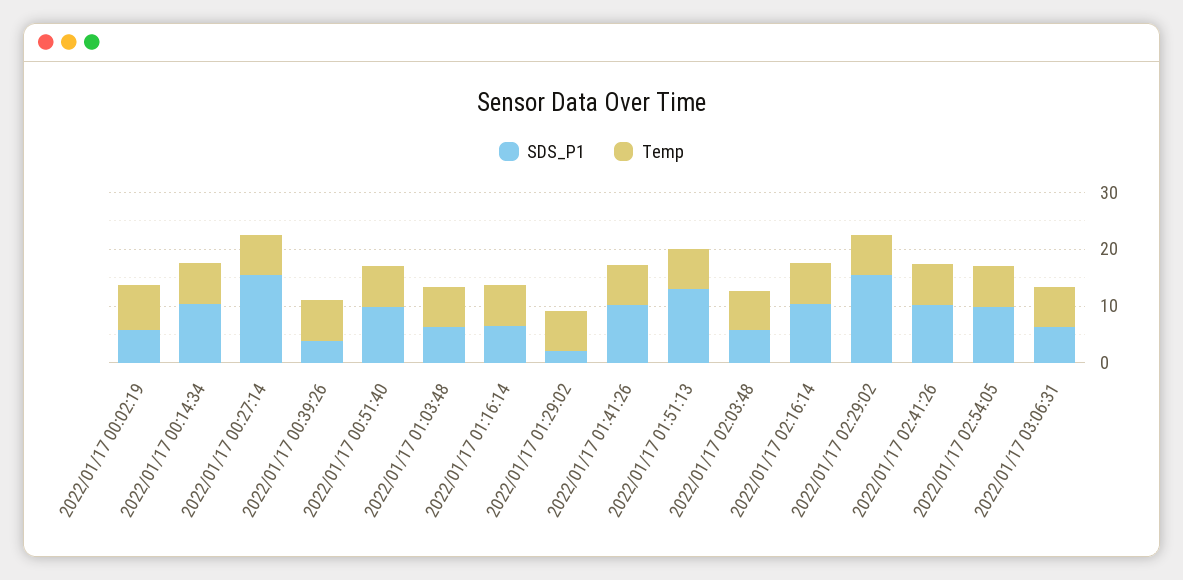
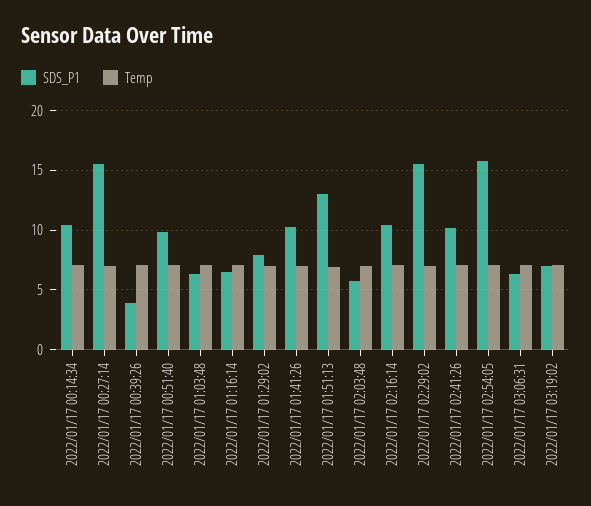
SDS_P1, 2022/01/17 00:02:19: 6 -> none
Temp, 2022/01/17 00:02:19: 8 -> none
SDS_P1, 2022/01/17 01:29:02: 2 -> 8
SDS_P1, 2022/01/17 02:54:05: 10 -> 16
SDS_P1, 2022/01/17 03:19:02: none -> 7
Temp, 2022/01/17 03:19:02: none -> 7

